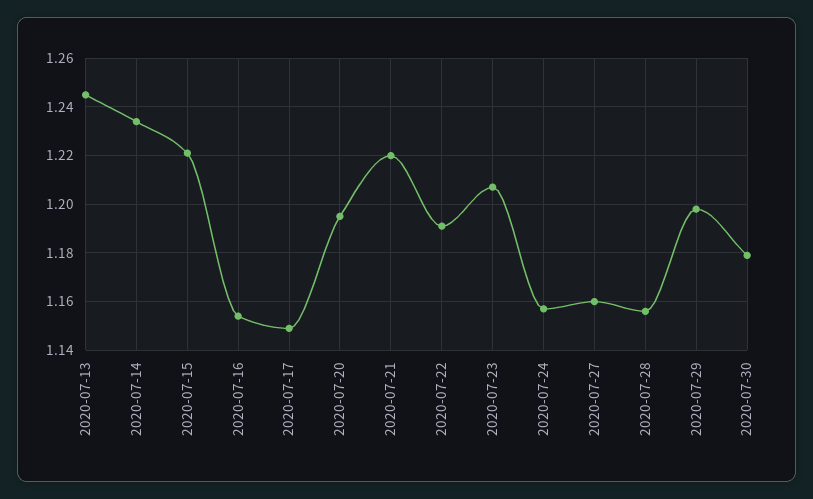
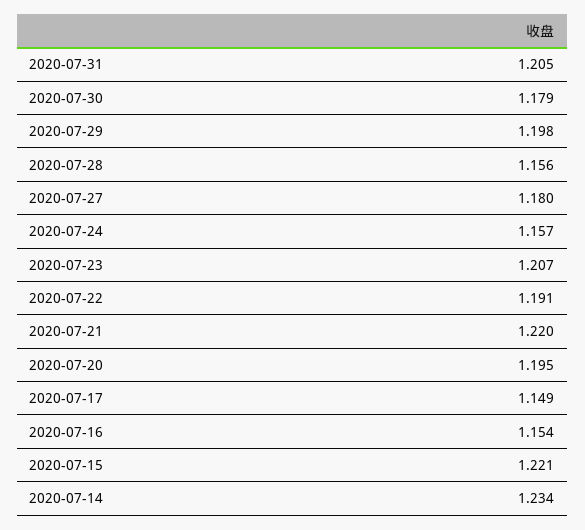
2020-07-13: 1.245 -> none
2020-07-27: 1.16 -> 1.18
2020-07-31: none -> 1.205

